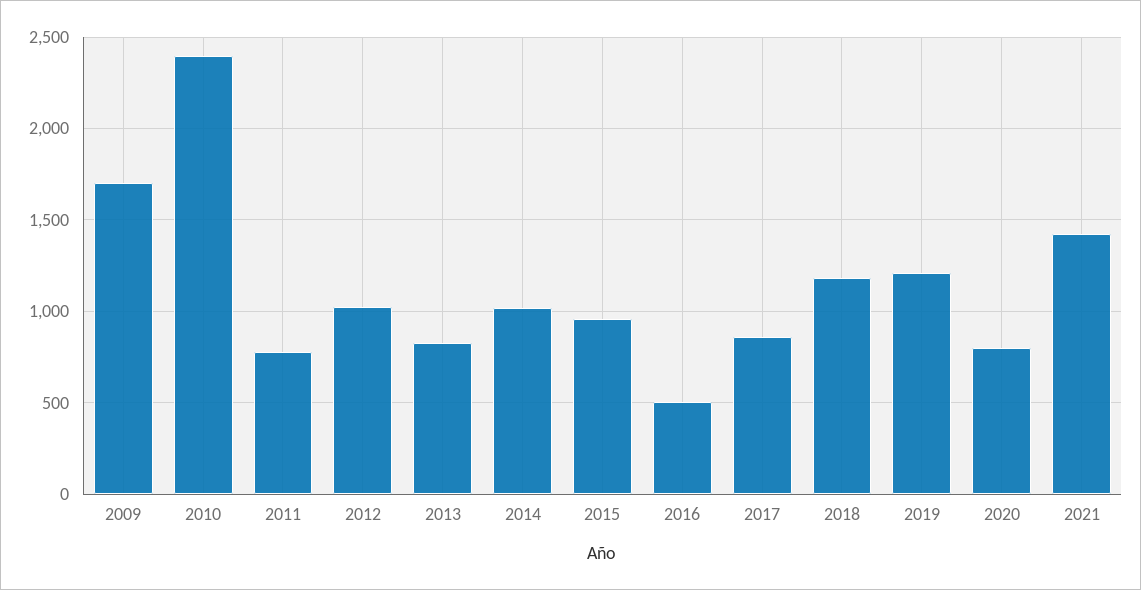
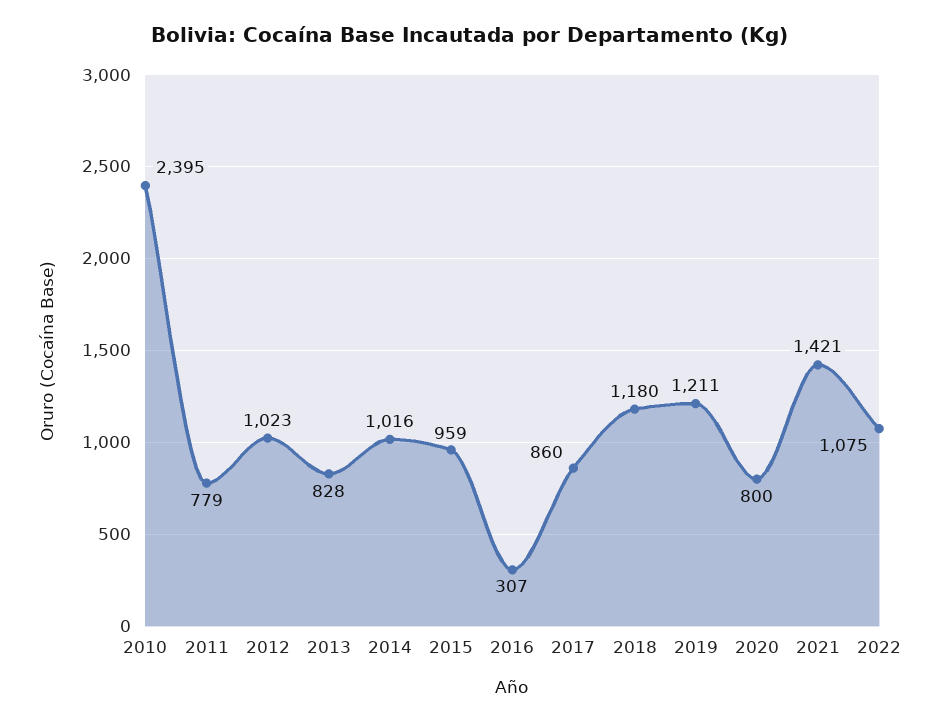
2009: 1700 -> none
2016: 500 -> 307
2022: none -> 1075

